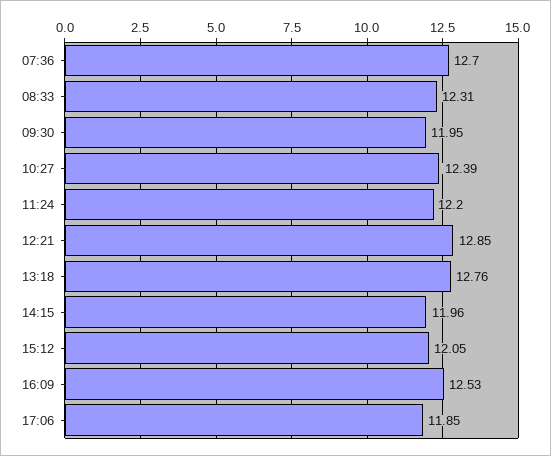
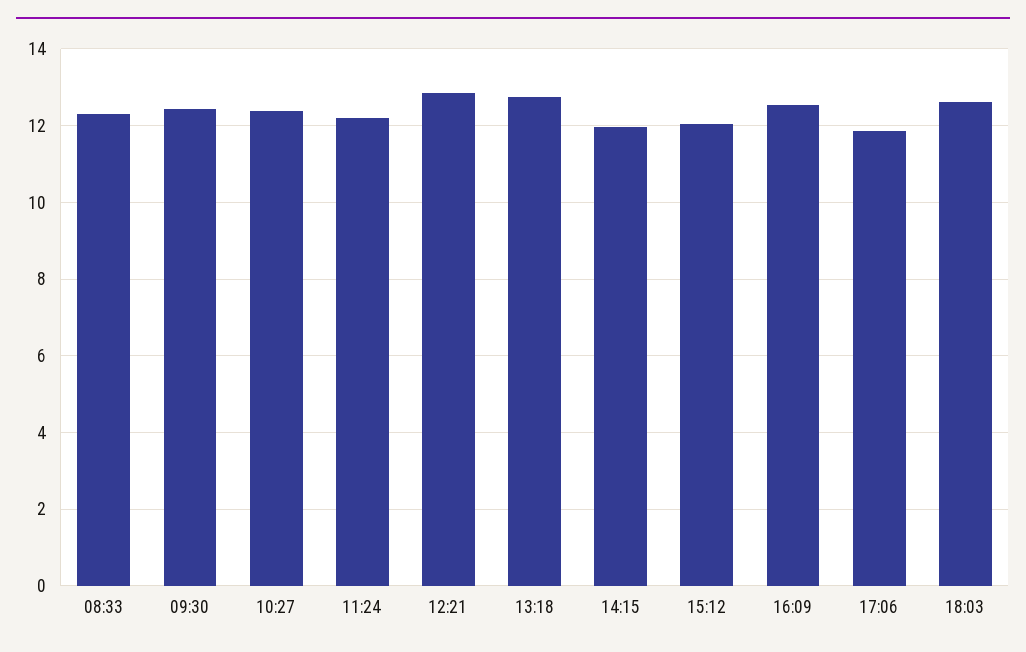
07:36: 12.7 -> none
09:30: 11.95 -> 12.4
18:03: none -> 12.6

